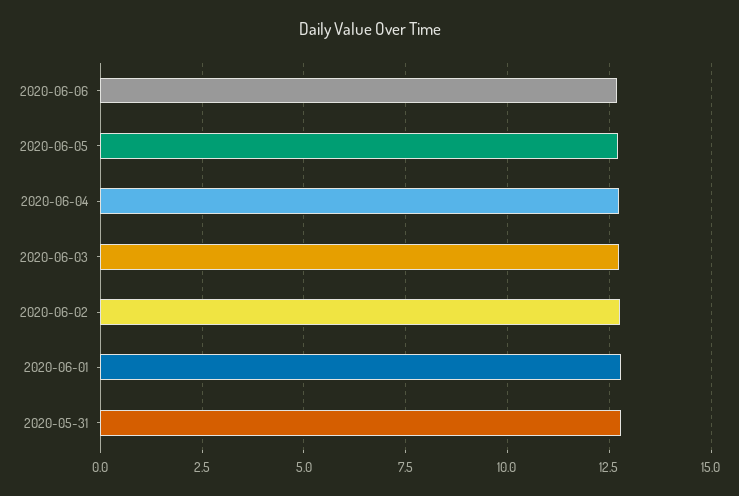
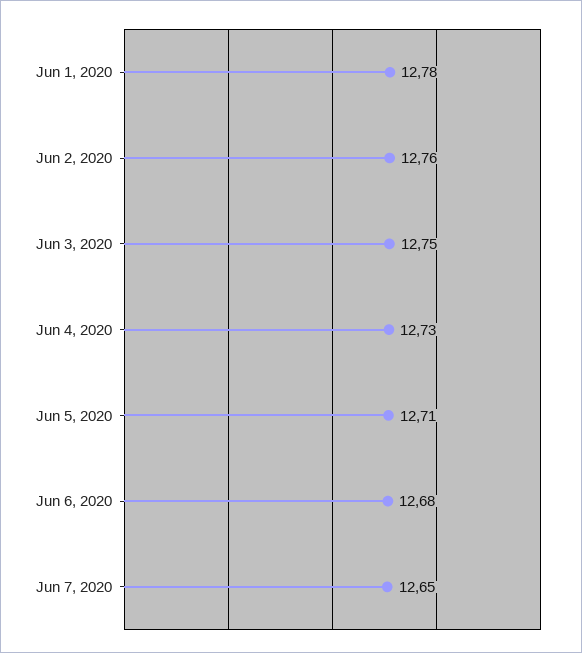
2020-05-31: 12.75 -> none
Jun 7, 2020: none -> 12.65

